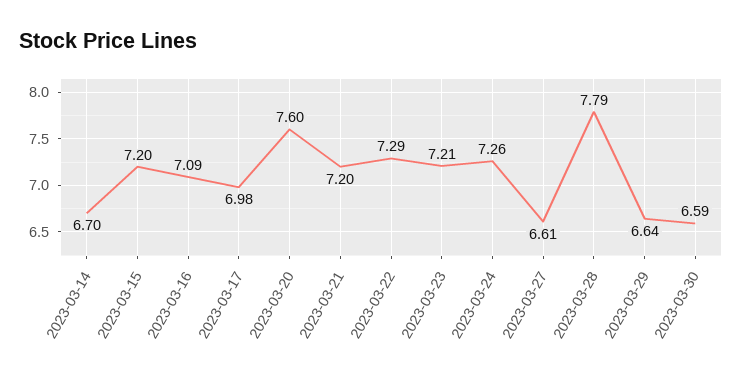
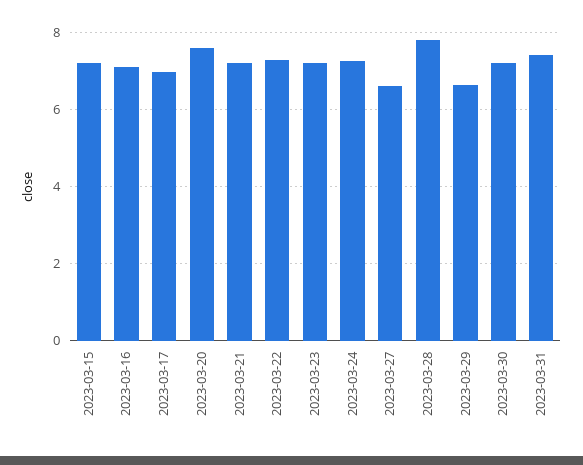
2023-03-14: 6.7 -> none
2023-03-30: 6.59 -> 7.2
2023-03-31: none -> 7.4

